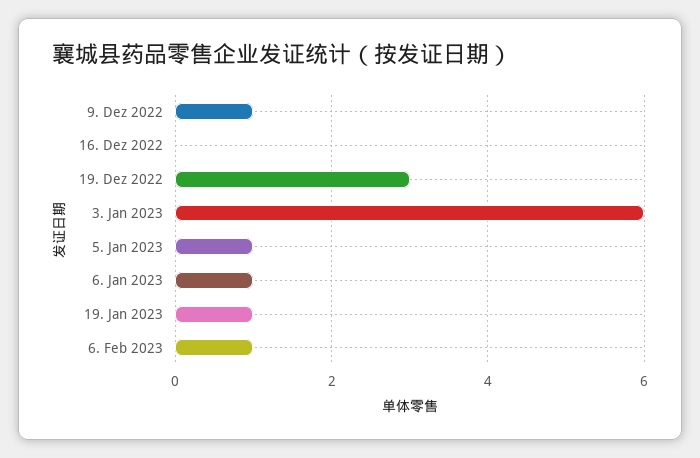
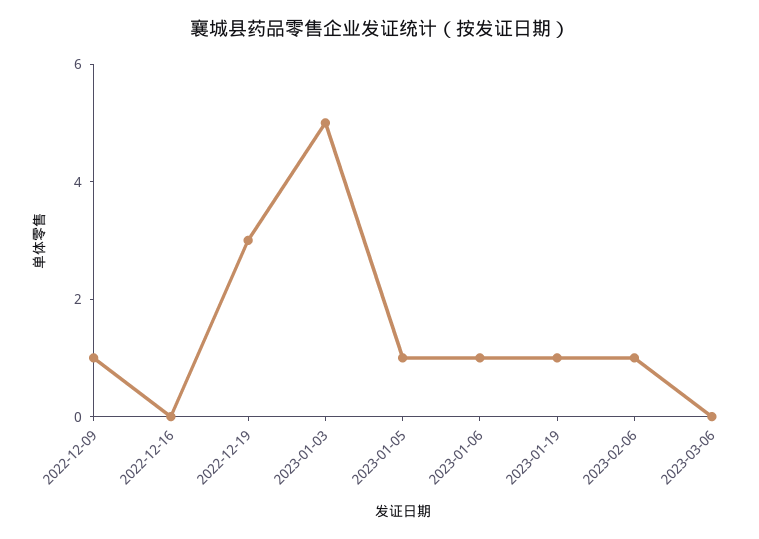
3. Jan 2023: 6 -> 5
2023-03-06: none -> 0

